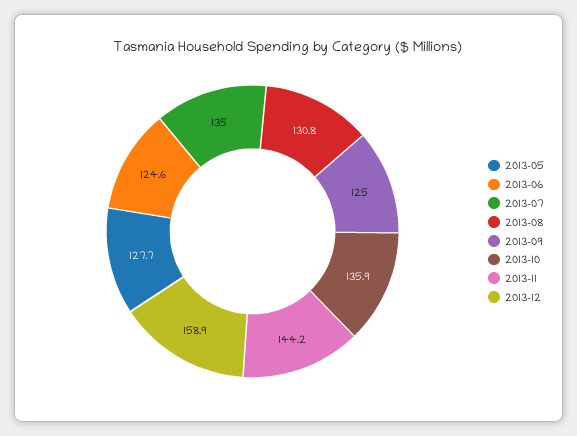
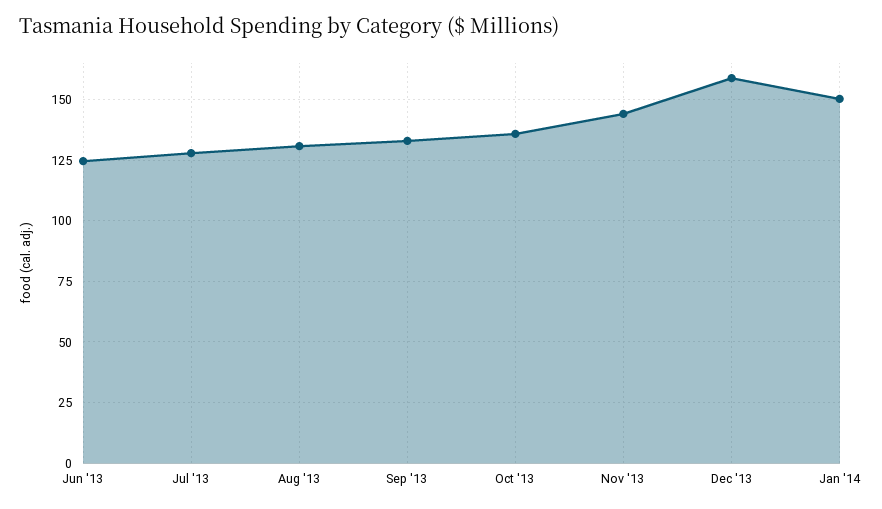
2013-05: 127.7 -> none
2013-07: 135 -> 127.5
2013-09: 125 -> 132.5
Jan '14: none -> 150

